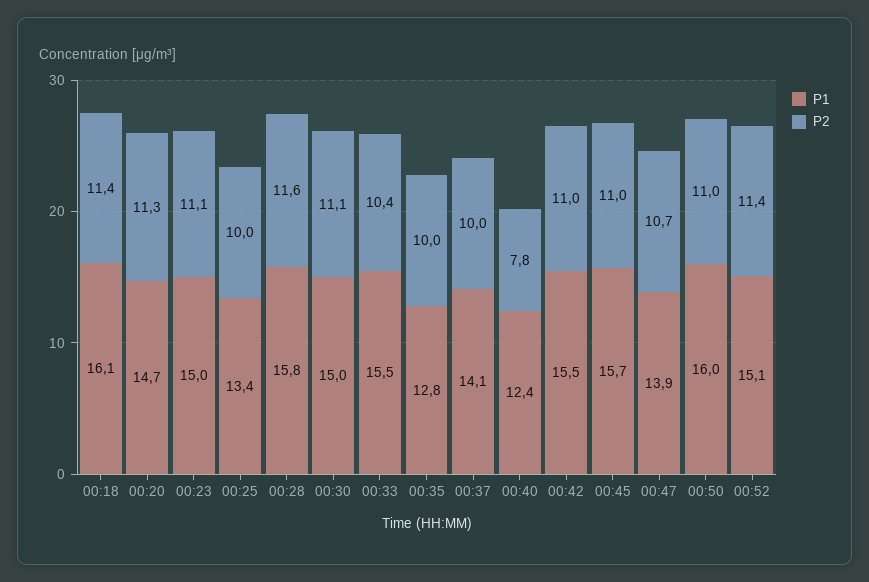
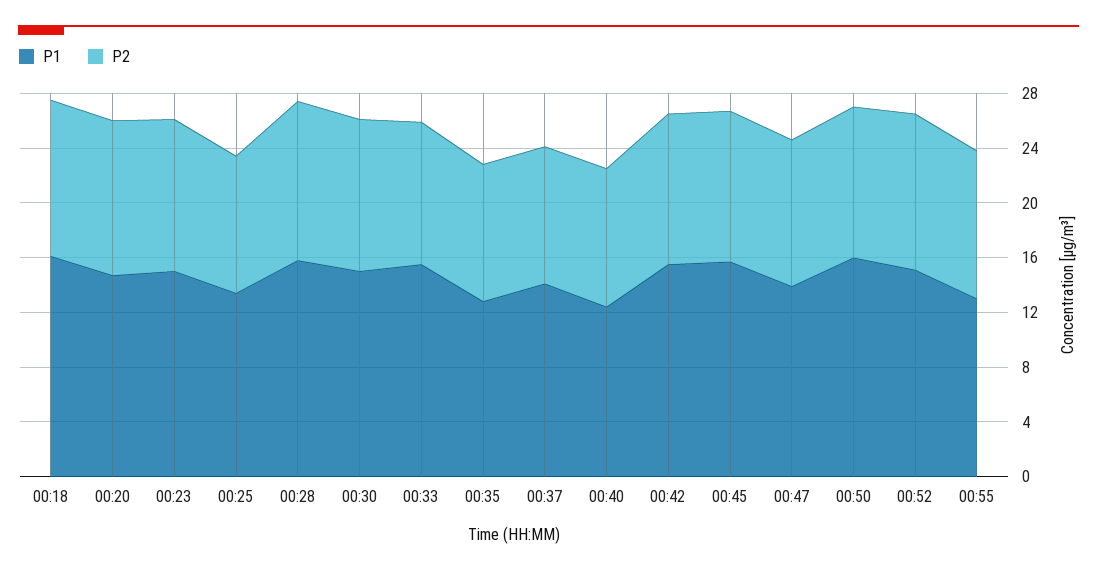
P2, 00:40: 7.8 -> 10
P1, 00:55: none -> 13
P2, 00:55: none -> 11

